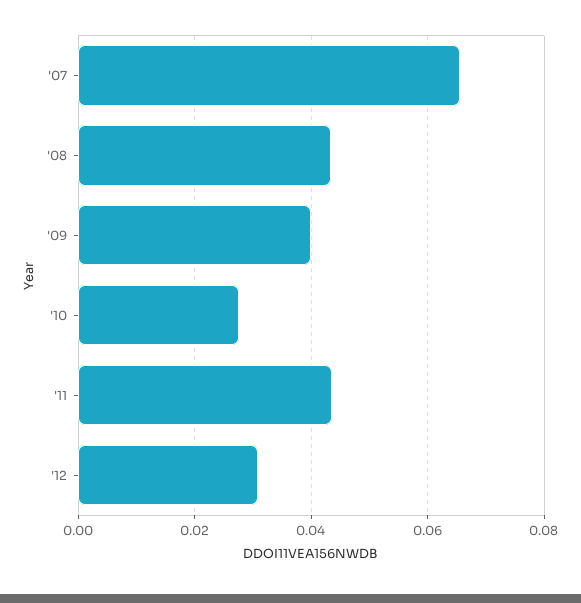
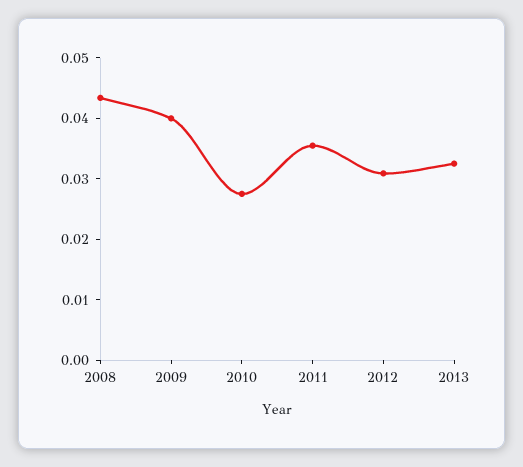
'07: 0.066 -> none
'11: 0.044 -> 0.036
2013: none -> 0.032

